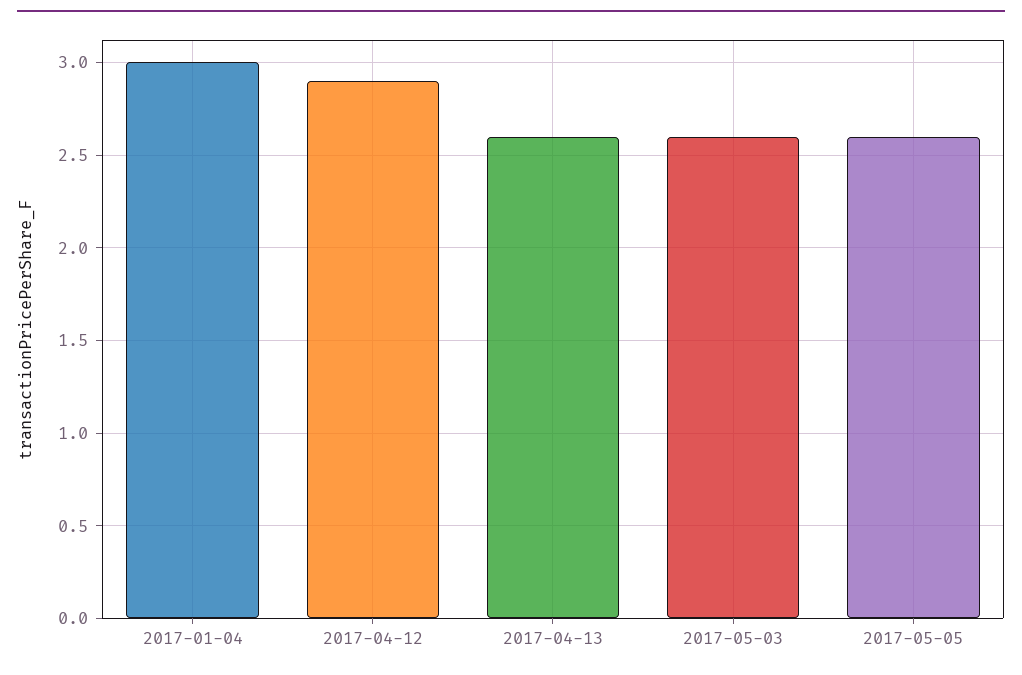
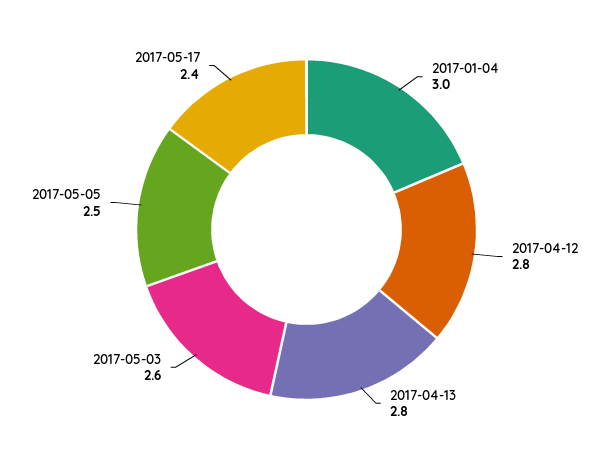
2017-04-12: 2.9 -> 2.8
2017-04-13: 2.6 -> 2.8
2017-05-05: 2.6 -> 2.5
2017-05-17: none -> 2.4

